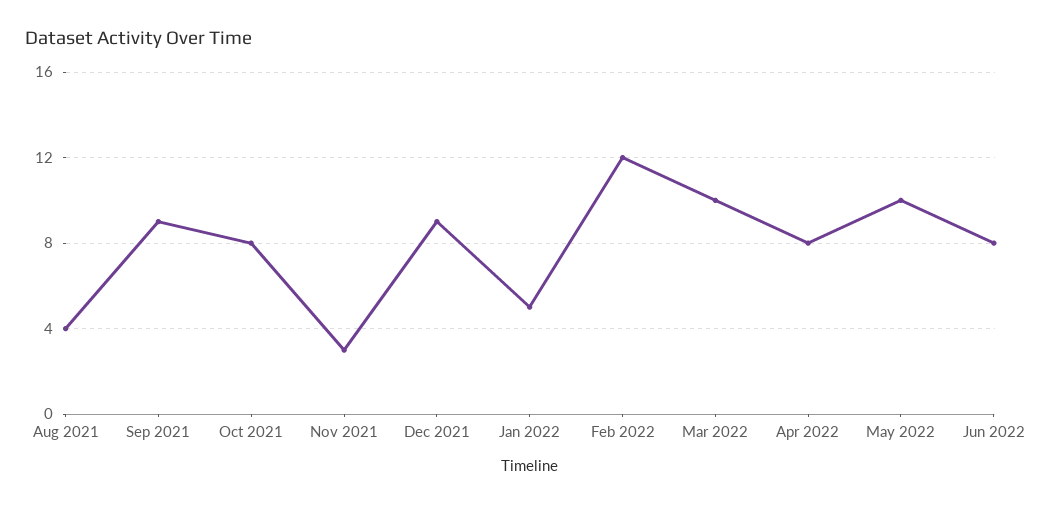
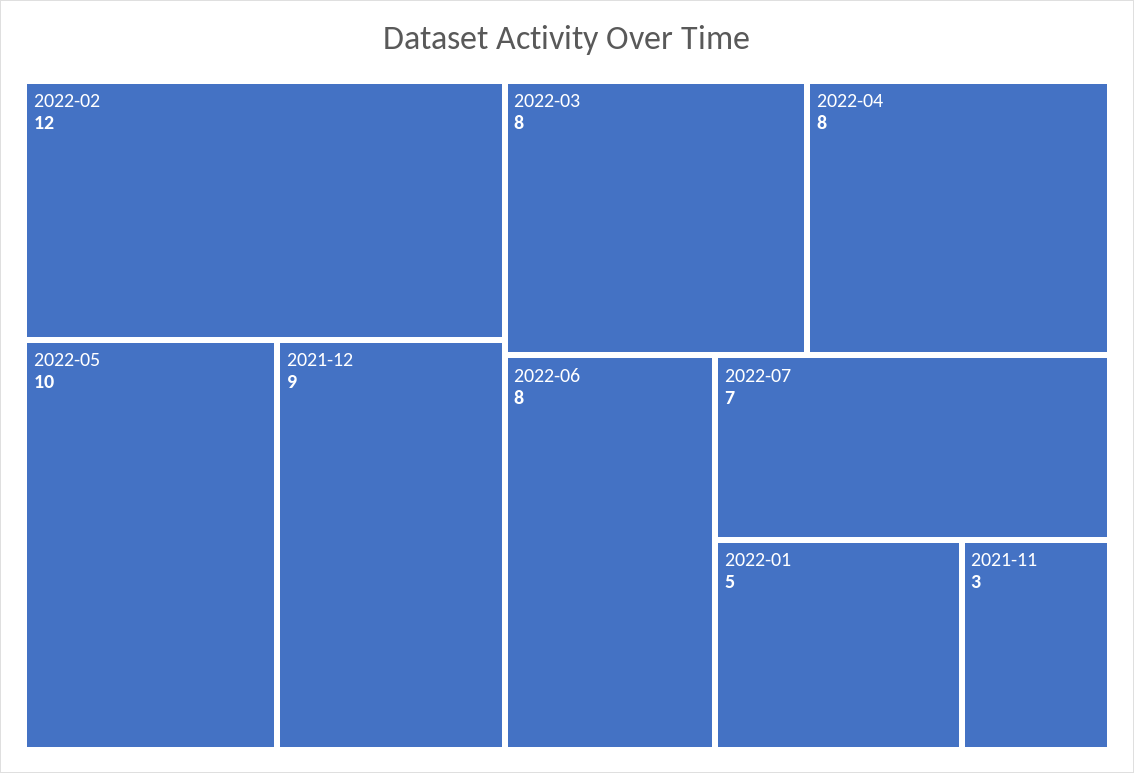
Aug 2021: 4 -> none
Sep 2021: 9 -> none
Oct 2021: 8 -> none
Mar 2022: 10 -> 8
2022-07: none -> 7

